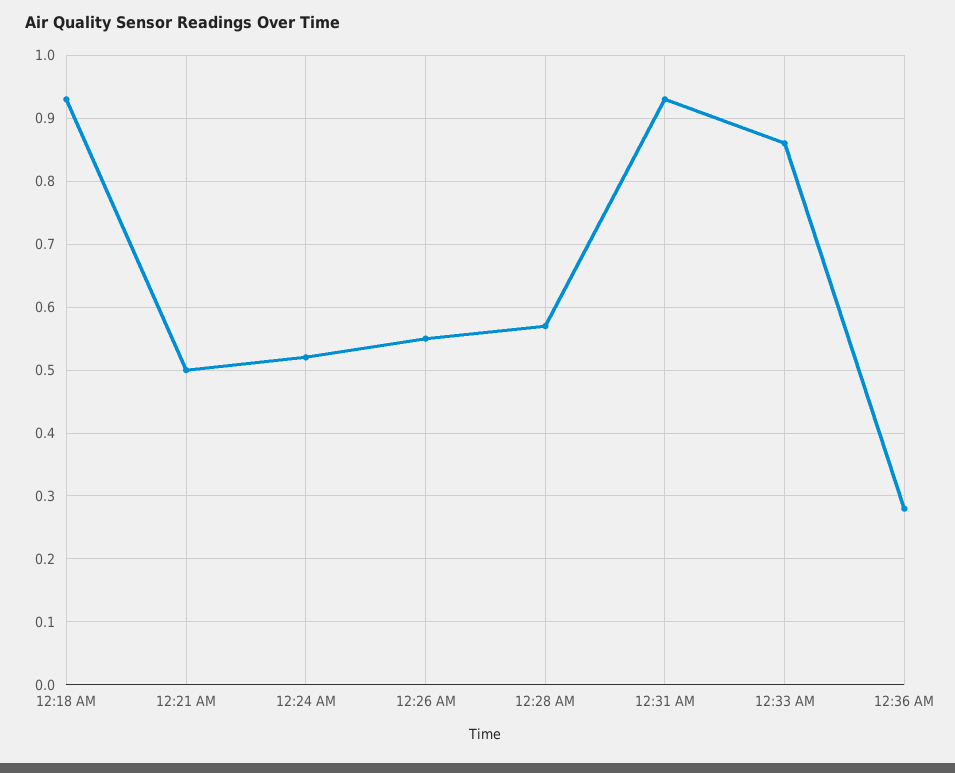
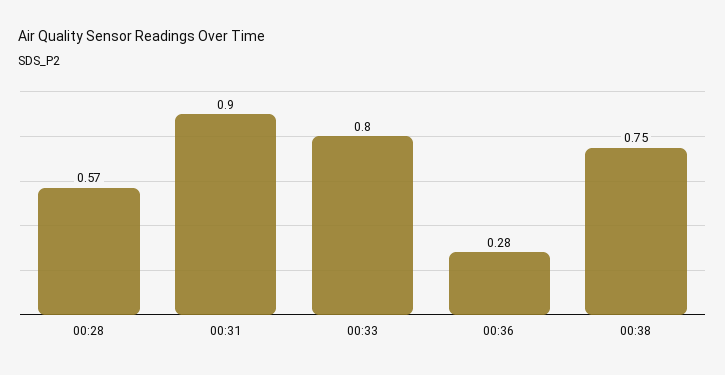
12:18 AM: 0.93 -> none
12:21 AM: 0.5 -> none
12:24 AM: 0.52 -> none
12:26 AM: 0.55 -> none
12:31 AM: 0.93 -> 0.9
12:33 AM: 0.86 -> 0.8
00:38: none -> 0.75

